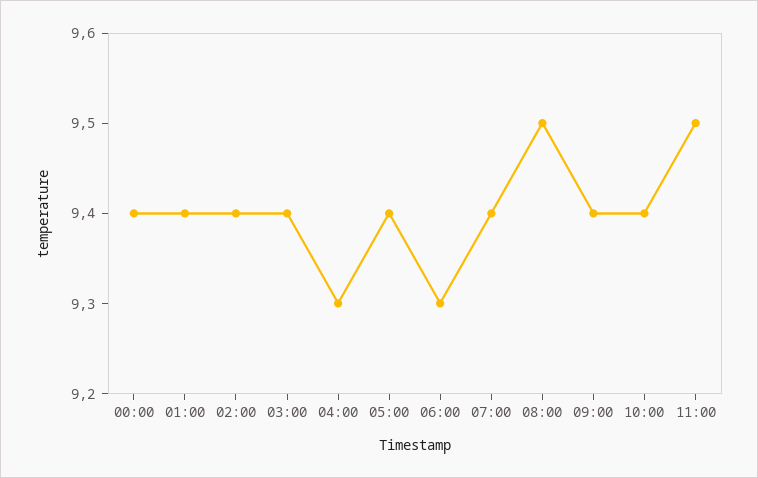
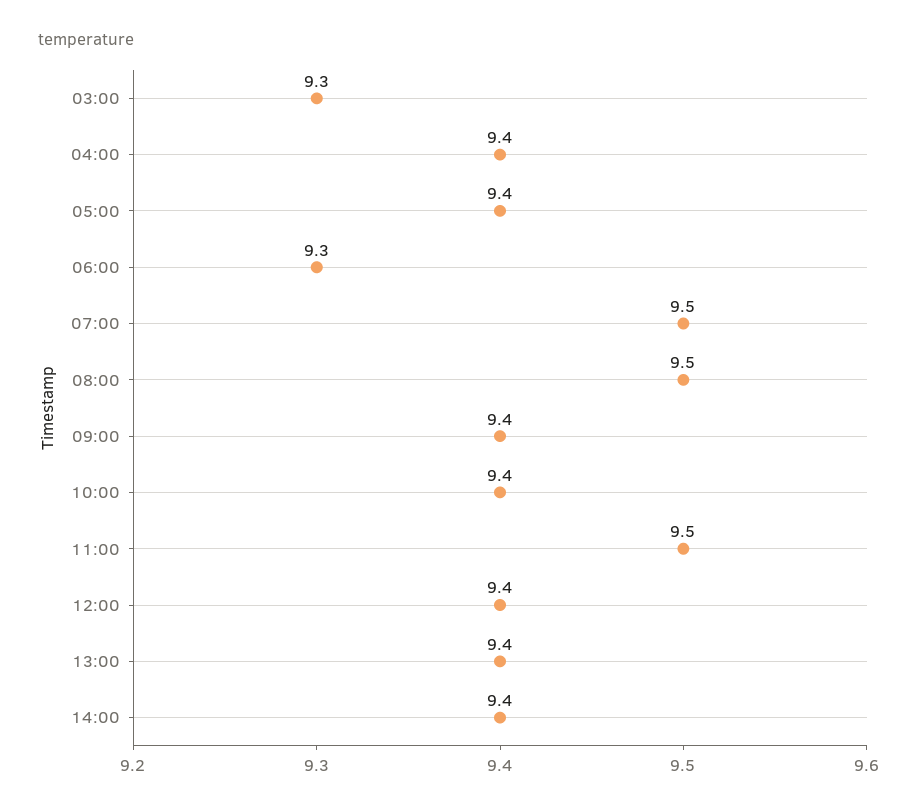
00:00: 9.4 -> none
01:00: 9.4 -> none
02:00: 9.4 -> none
03:00: 9.4 -> 9.3
04:00: 9.3 -> 9.4
07:00: 9.4 -> 9.5
12:00: none -> 9.4
13:00: none -> 9.4
14:00: none -> 9.4

